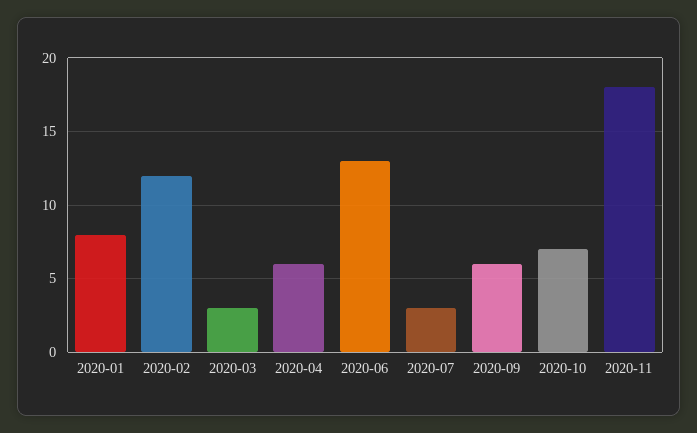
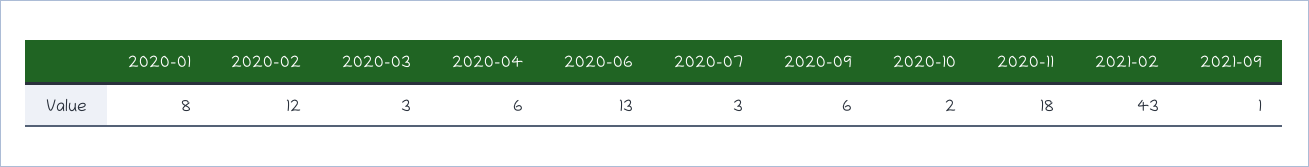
2020-10: 7 -> 2
2021-02: none -> 43
2021-09: none -> 1

